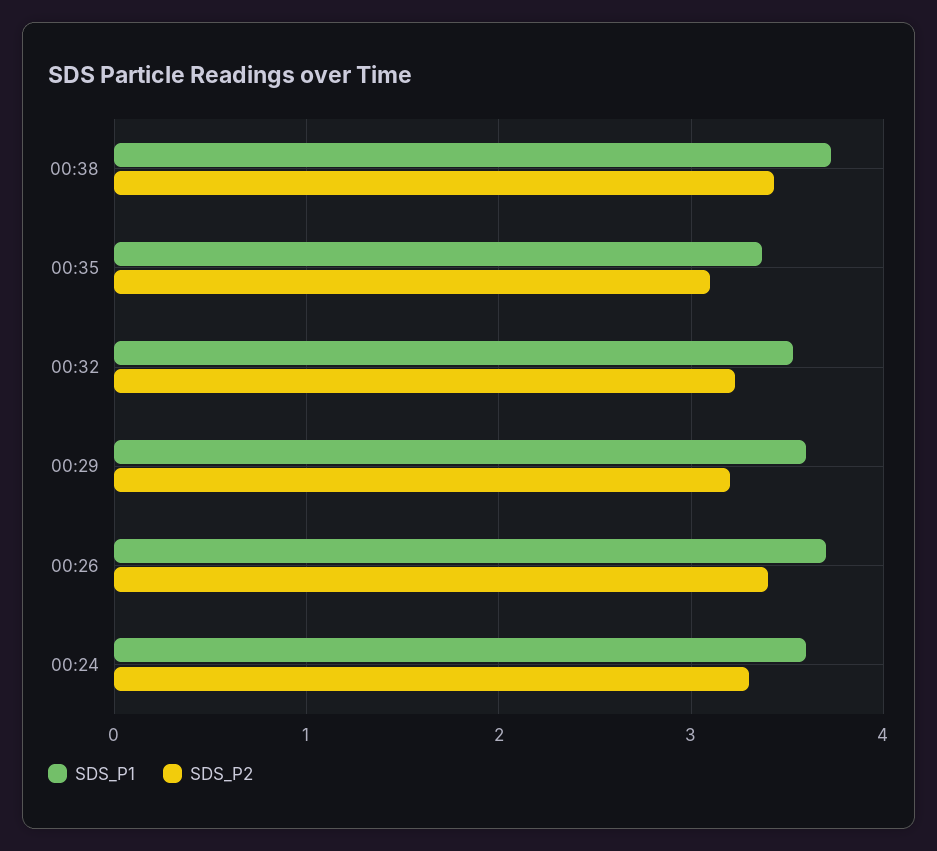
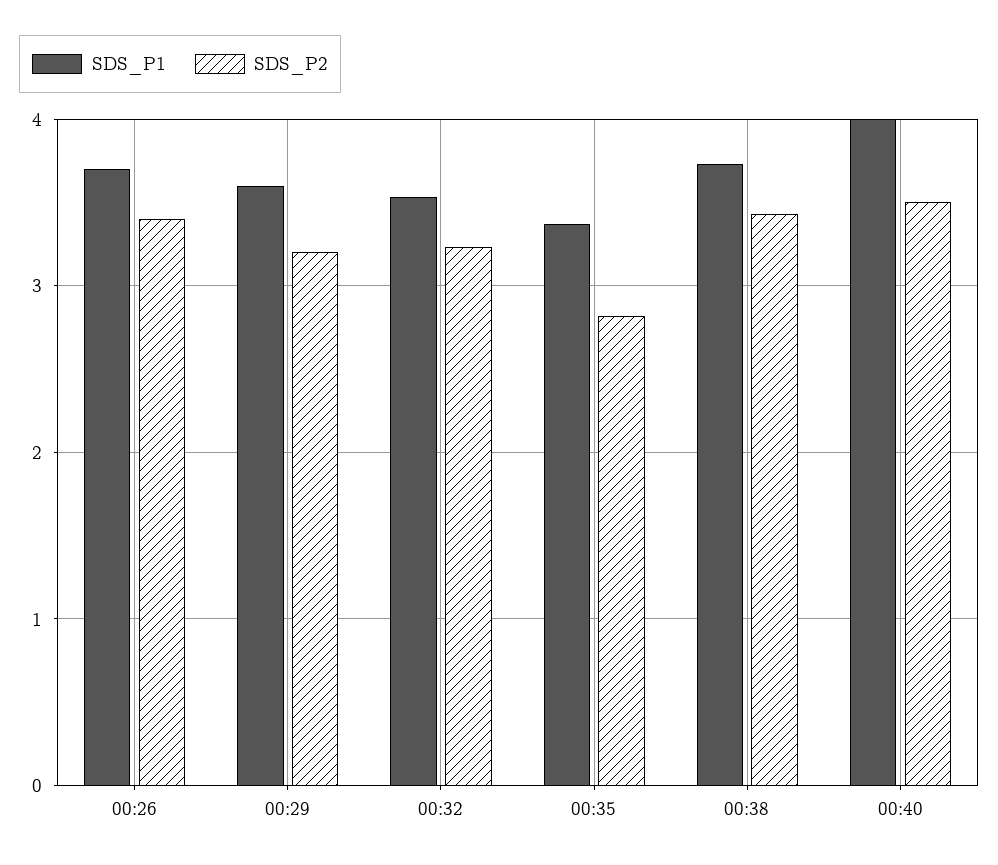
SDS_P2, 00:35: 3.1 -> 2.8
SDS_P1, 00:24: 3.6 -> none
SDS_P2, 00:24: 3.3 -> none
SDS_P1, 00:40: none -> 4
SDS_P2, 00:40: none -> 3.5

